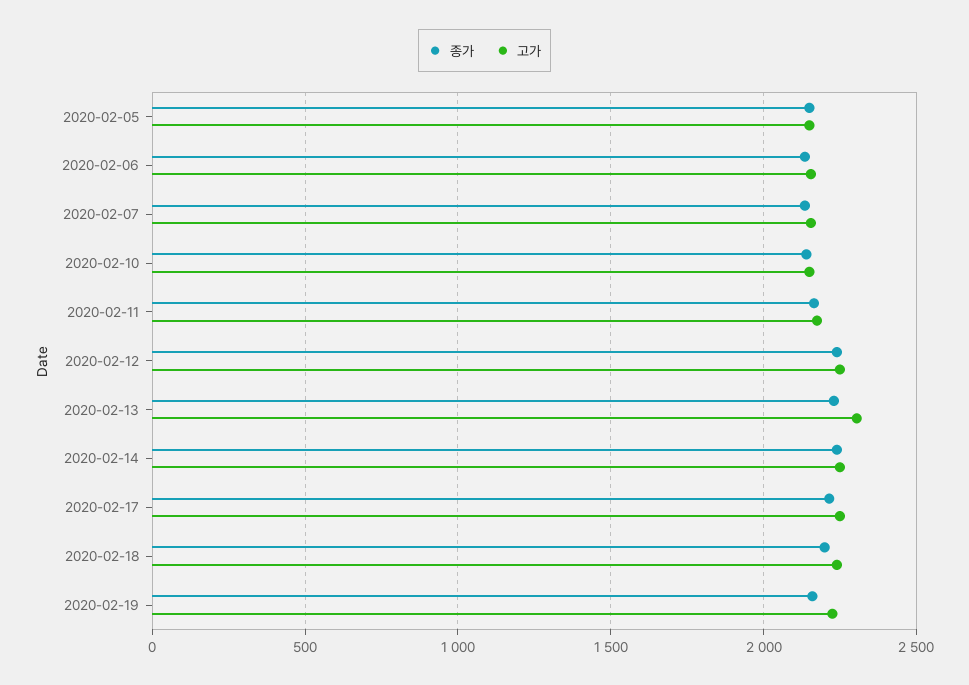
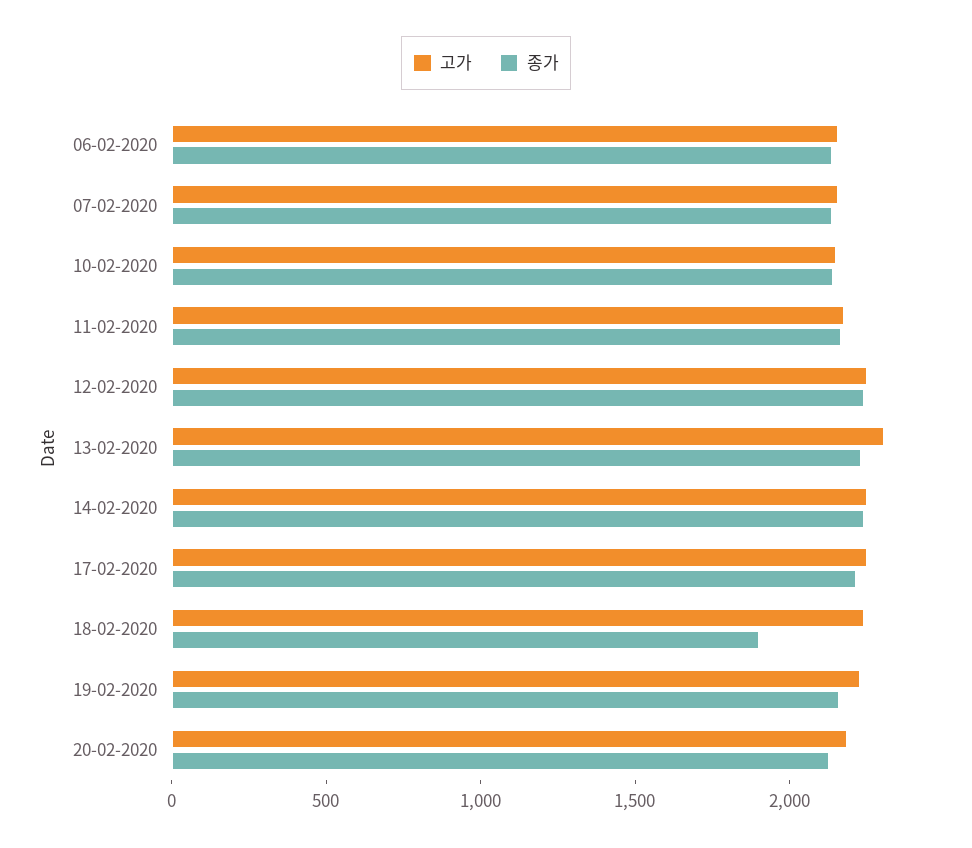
종가, 2020-02-05: 2150 -> none
고가, 2020-02-05: 2150 -> none
종가, 2020-02-18: 2200 -> 1900
고가, 20-02-2020: none -> 2200
종가, 20-02-2020: none -> 2100

